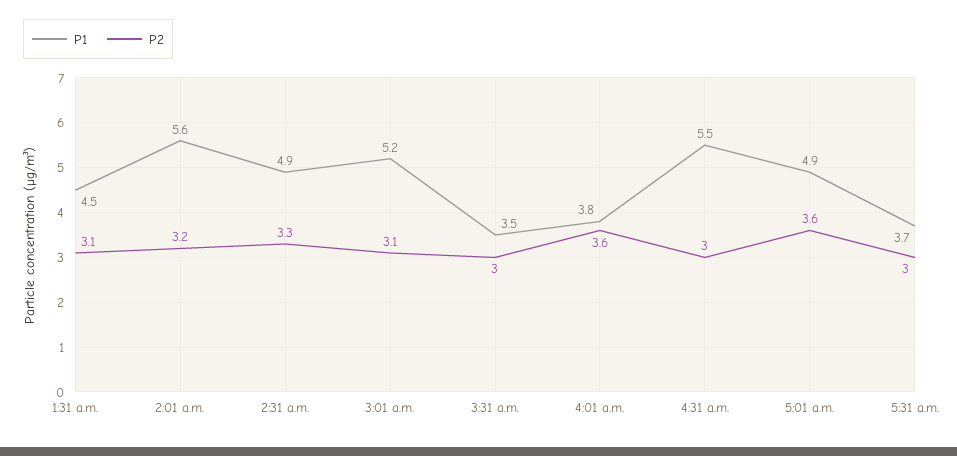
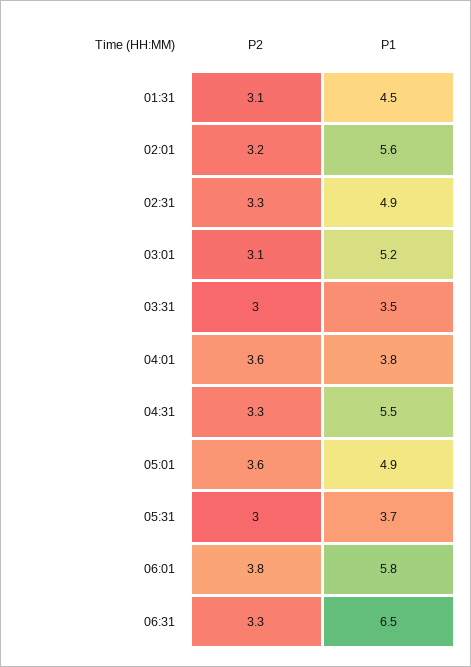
P2, 4:31 a.m.: 3 -> 3.3
P2, 06:01: none -> 3.8
P1, 06:01: none -> 5.8
P2, 06:31: none -> 3.3
P1, 06:31: none -> 6.5

